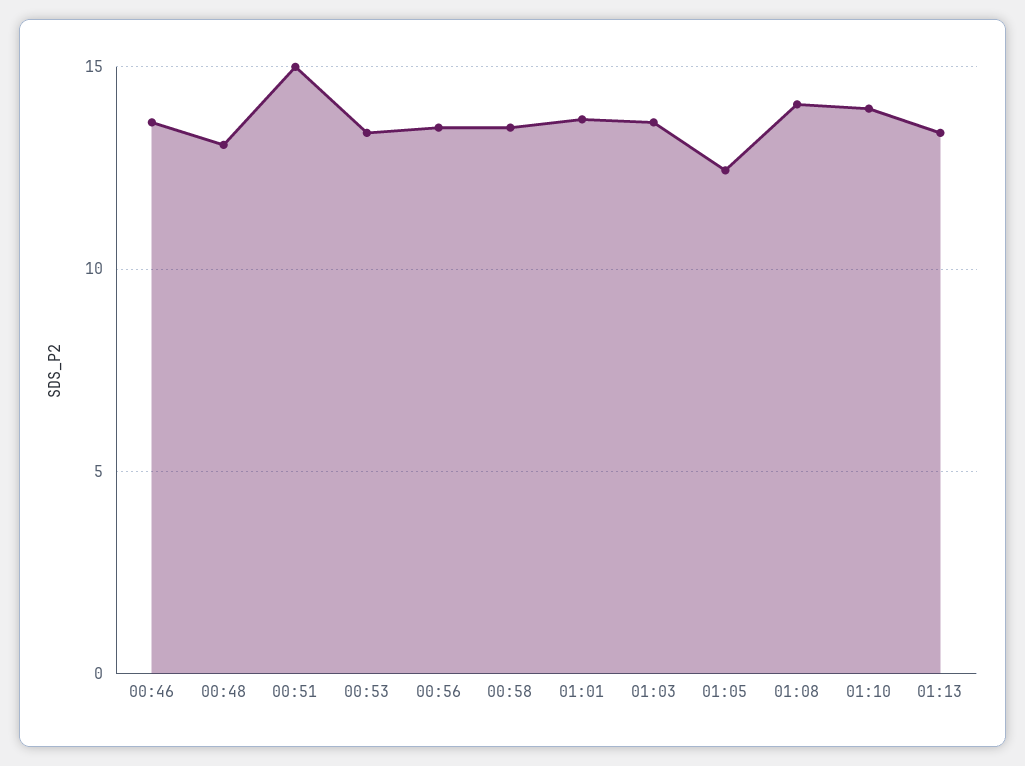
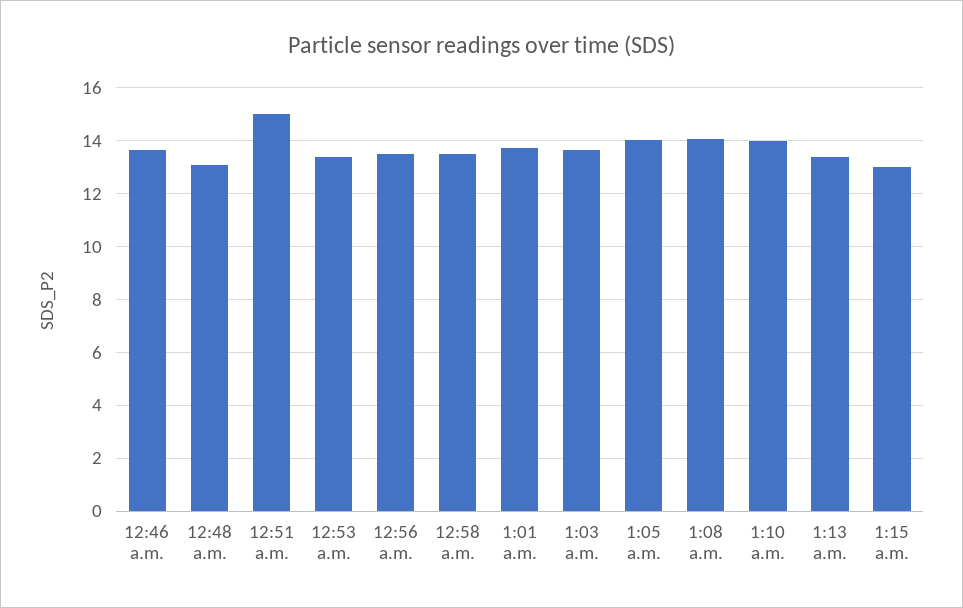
01:05: 12.5 -> 14
1:15 a.m.: none -> 13

